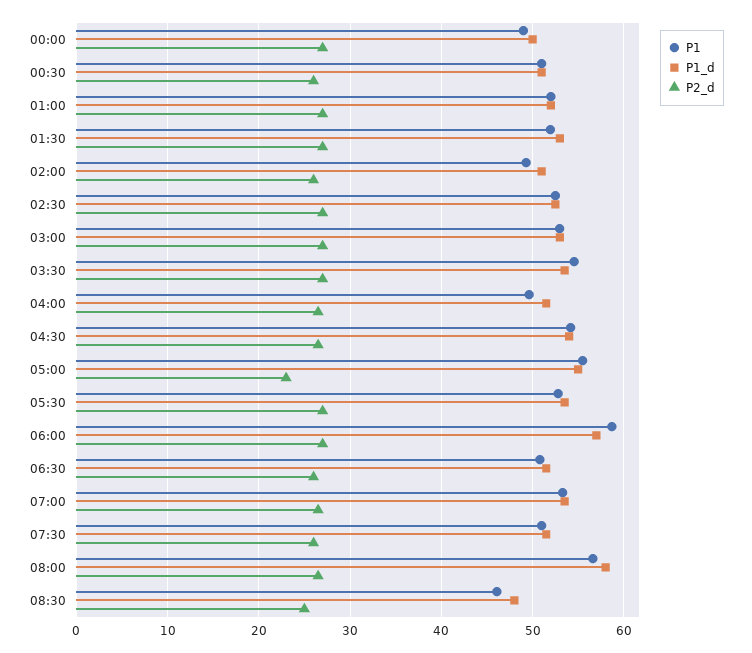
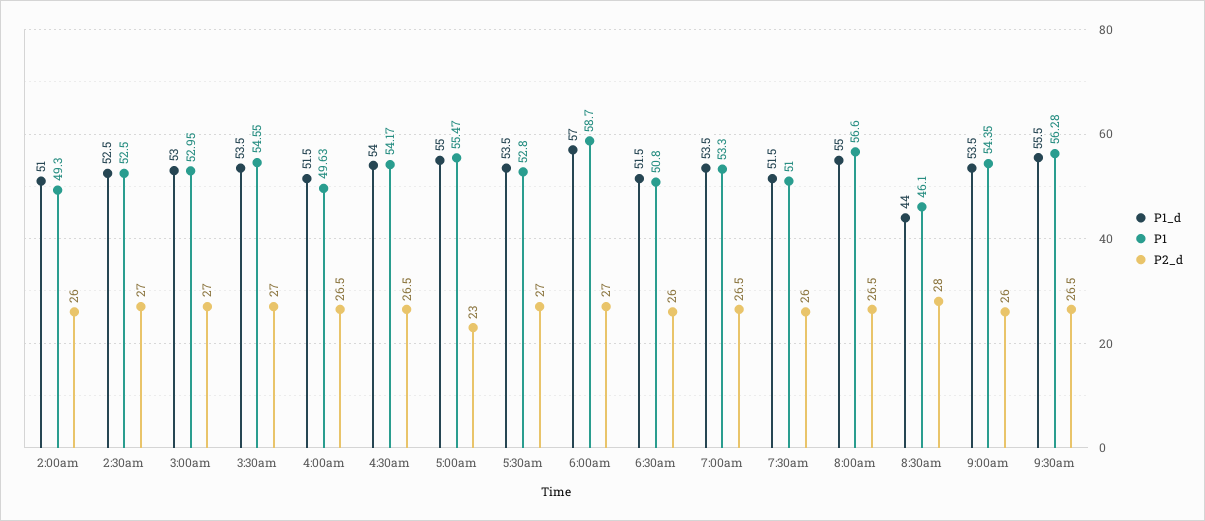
P1, 00:00: 49 -> none
P1_d, 00:00: 50 -> none
P2_d, 00:00: 27 -> none
P1, 00:30: 51 -> none
P1_d, 00:30: 51 -> none
P2_d, 00:30: 26 -> none
P1, 01:00: 52 -> none
P1_d, 01:00: 52 -> none
P2_d, 01:00: 27 -> none
P1, 01:30: 52 -> none
P1_d, 01:30: 53 -> none
P2_d, 01:30: 27 -> none
P1_d, 08:00: 58 -> 55
P1_d, 08:30: 48 -> 44
P2_d, 08:30: 25 -> 28
P1_d, 9:00am: none -> 53.5
P1, 9:00am: none -> 54.35
P2_d, 9:00am: none -> 26
P1_d, 9:30am: none -> 55.5
P1, 9:30am: none -> 56.28
P2_d, 9:30am: none -> 26.5

